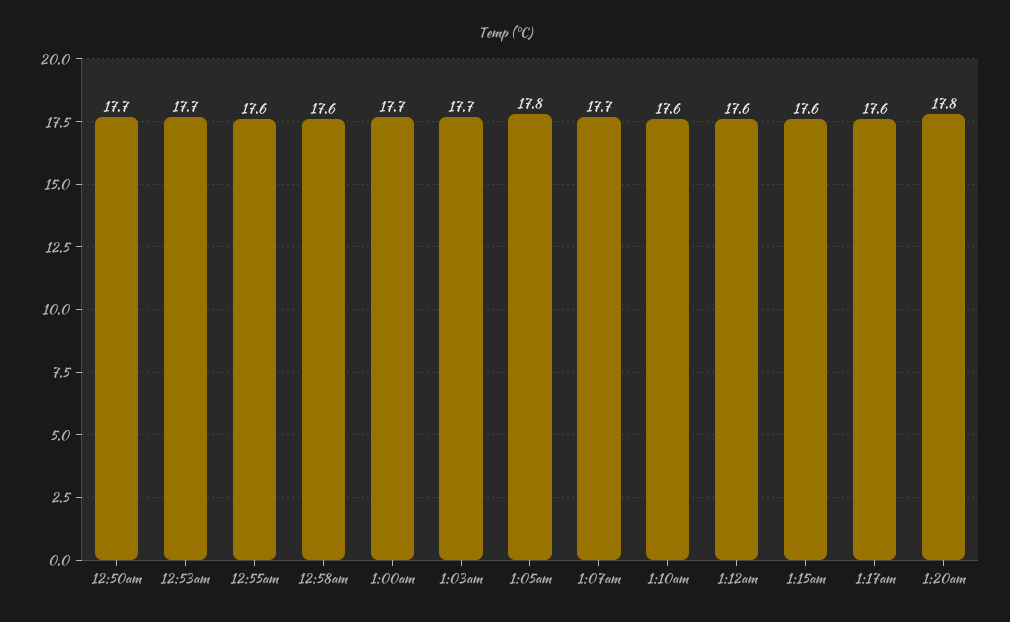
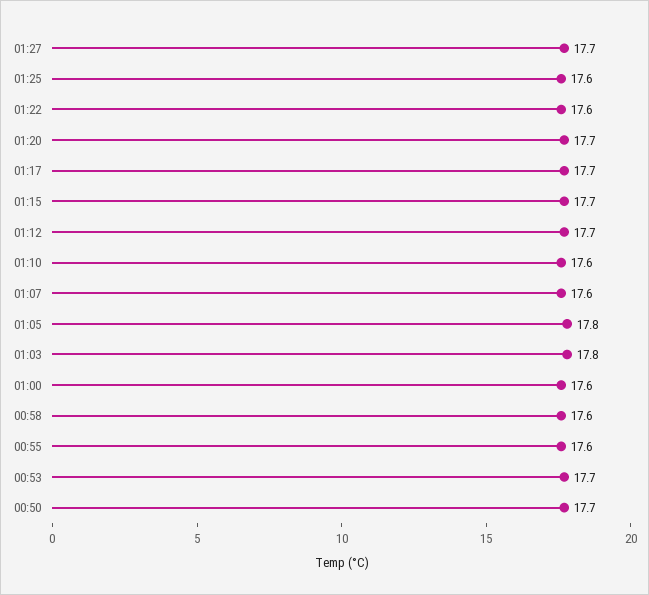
1:00am: 17.7 -> 17.6
1:03am: 17.7 -> 17.8
1:07am: 17.7 -> 17.6
1:12am: 17.6 -> 17.7
1:15am: 17.6 -> 17.7
1:17am: 17.6 -> 17.7
1:20am: 17.8 -> 17.7
01:27: none -> 17.7
01:25: none -> 17.6
01:22: none -> 17.6

